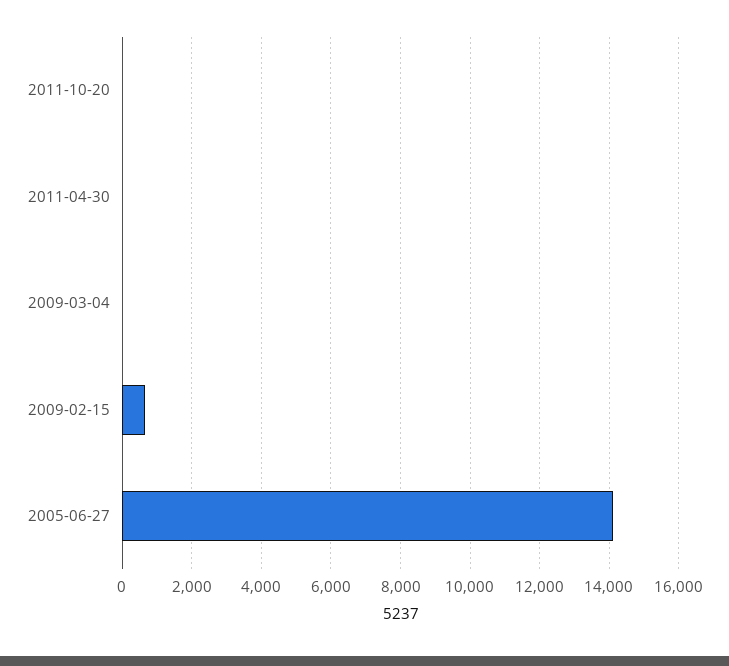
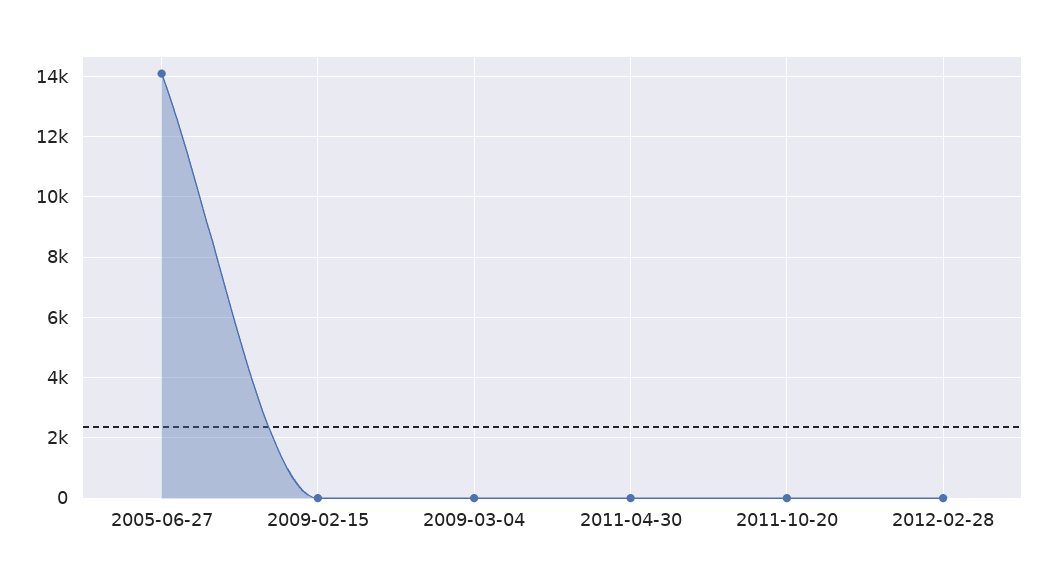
2009-02-15: 600 -> 0
2012-02-28: none -> 0

